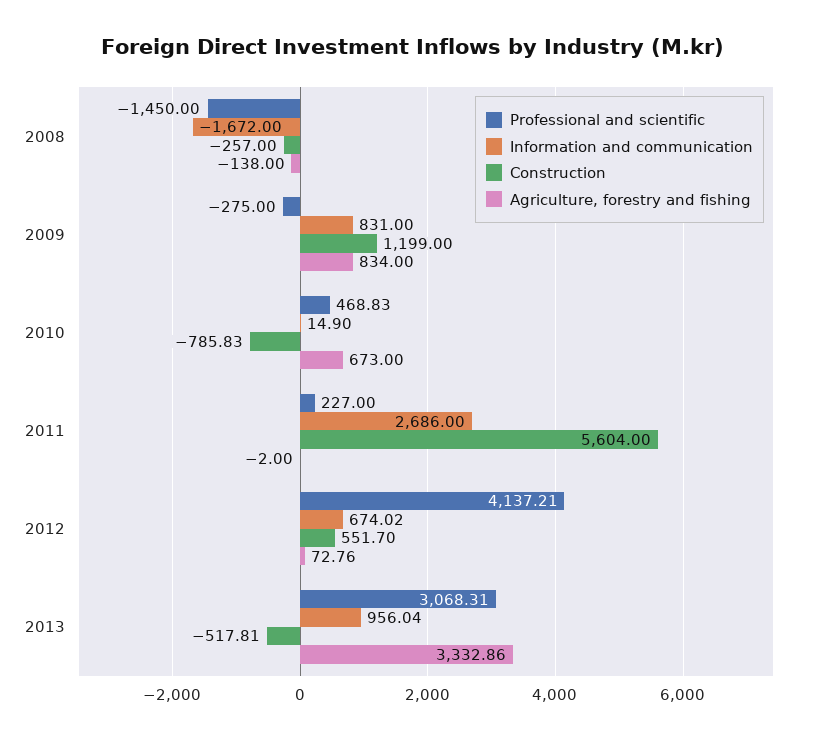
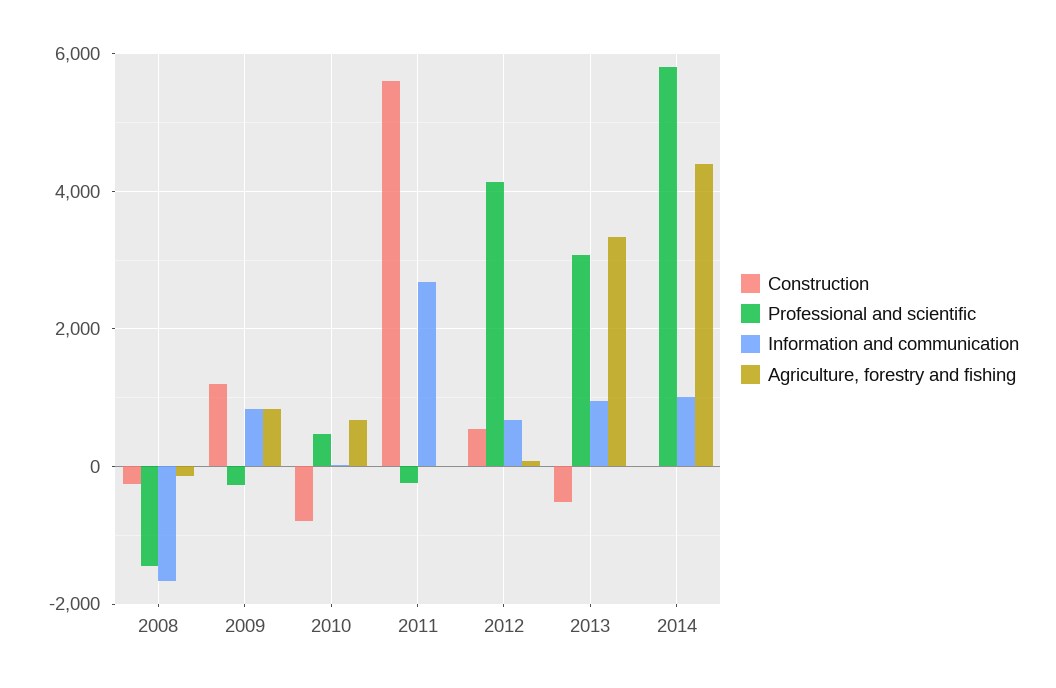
Professional and scientific, 2011: 227 -> -200
Construction, 2014: none -> 0
Professional and scientific, 2014: none -> 5800
Information and communication, 2014: none -> 1000
Agriculture, forestry and fishing, 2014: none -> 4400

